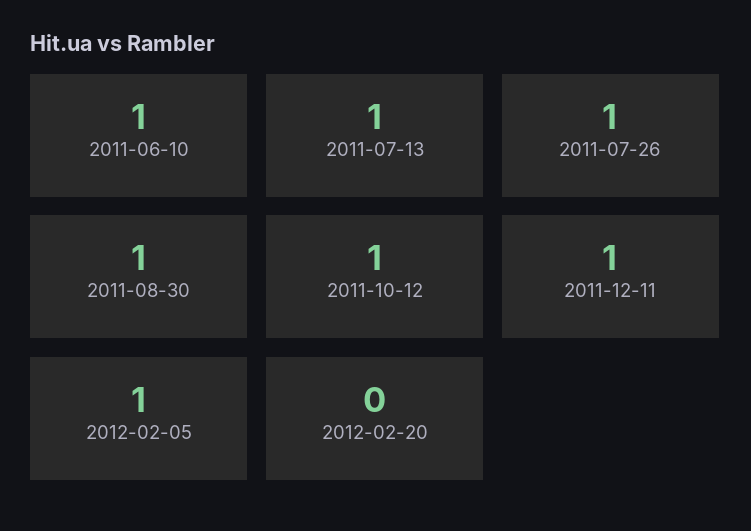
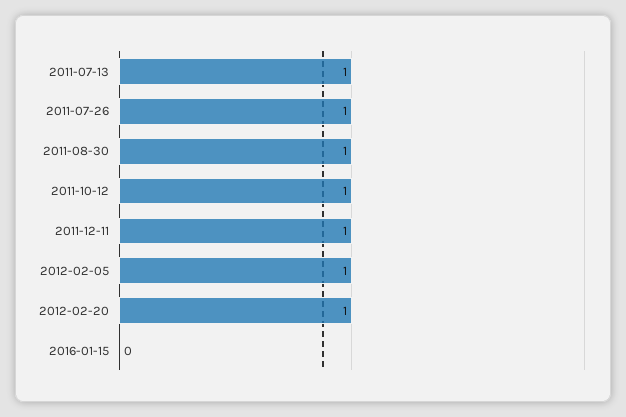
2011-06-10: 1 -> none
2012-02-20: 0 -> 1
2016-01-15: none -> 0

